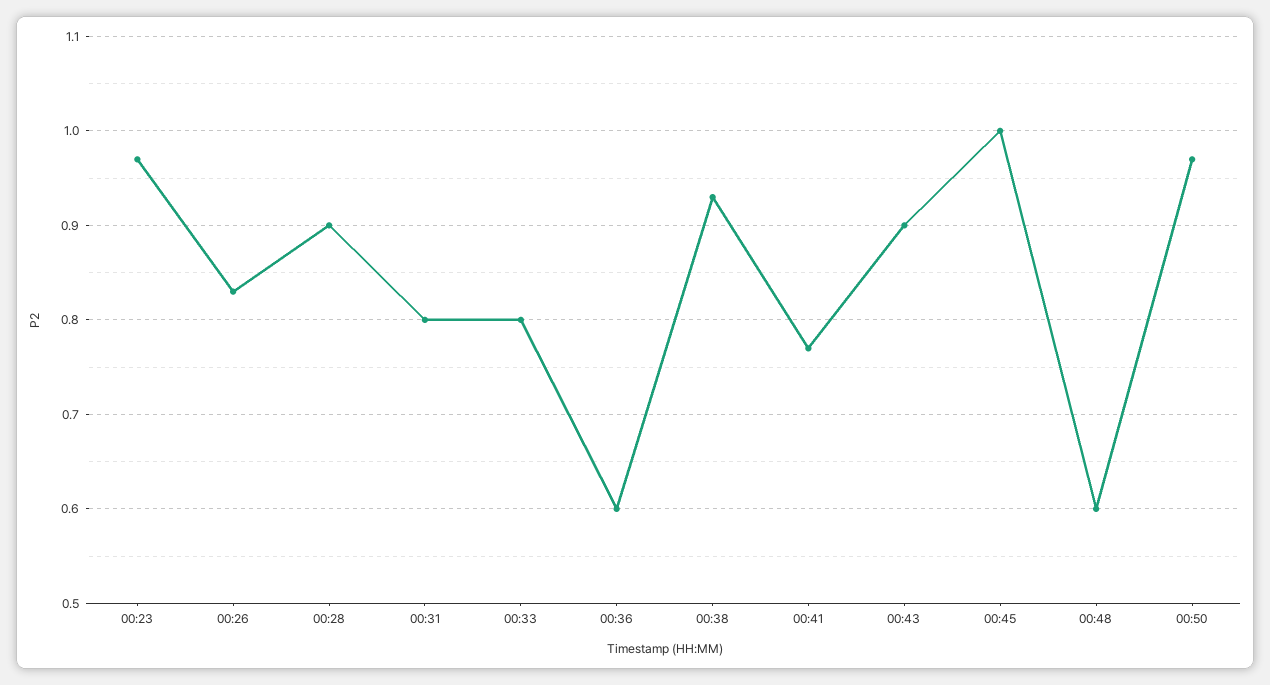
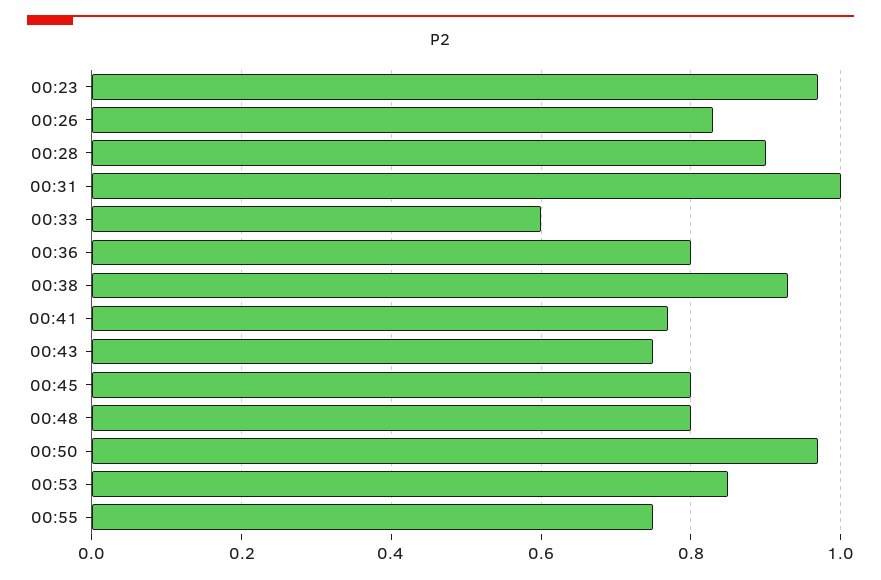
00:31: 0.8 -> 1
00:33: 0.8 -> 0.6
00:36: 0.6 -> 0.8
00:43: 0.9 -> 0.75
00:45: 1 -> 0.8
00:48: 0.6 -> 0.8
00:53: none -> 0.85
00:55: none -> 0.75

